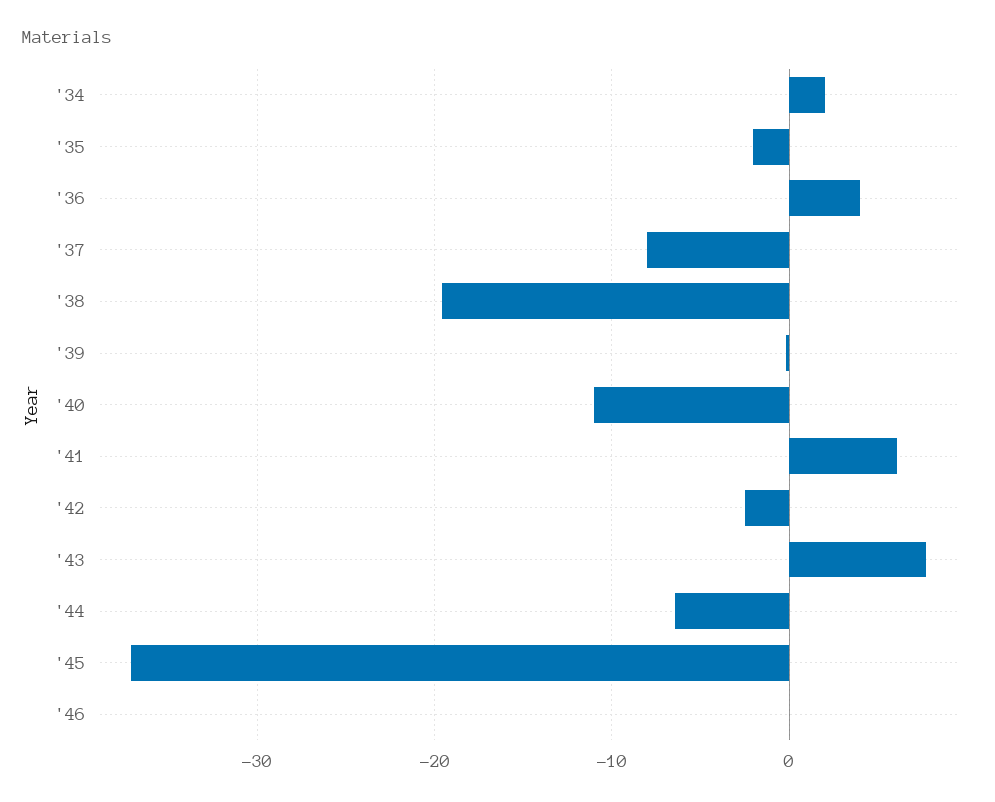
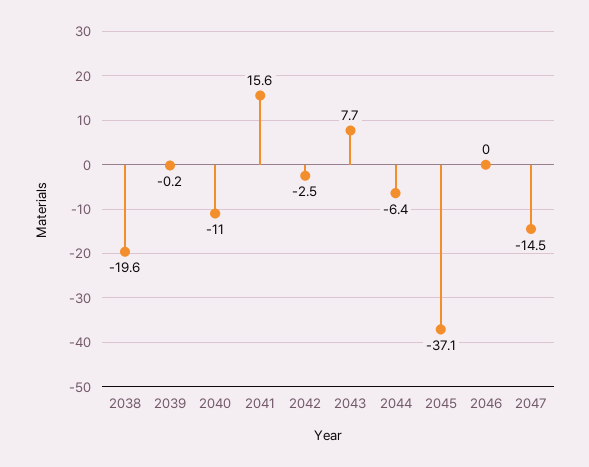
'34: 2 -> none
'35: -2 -> none
'36: 4 -> none
'37: -8 -> none
'41: 6 -> 15.6
2047: none -> -14.5

